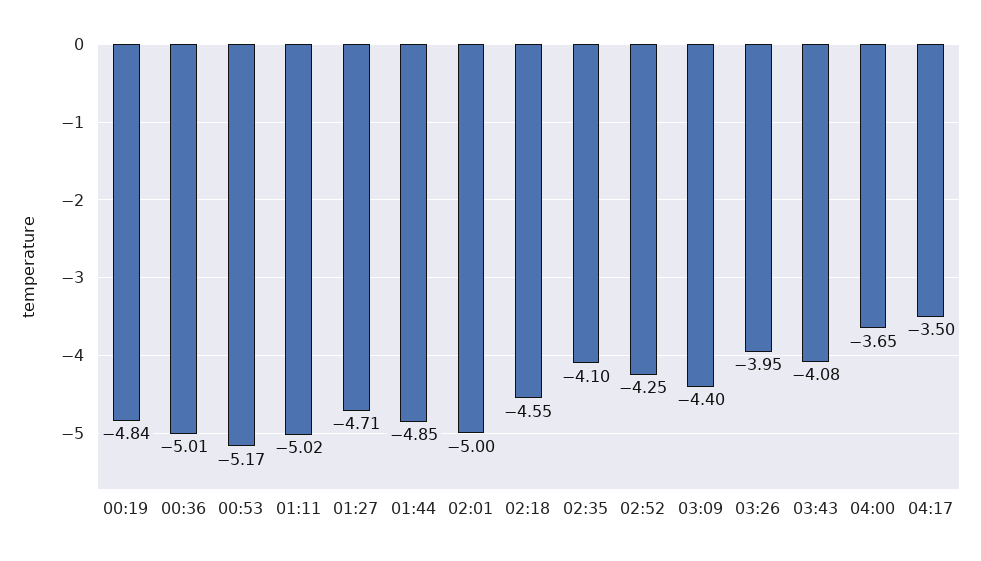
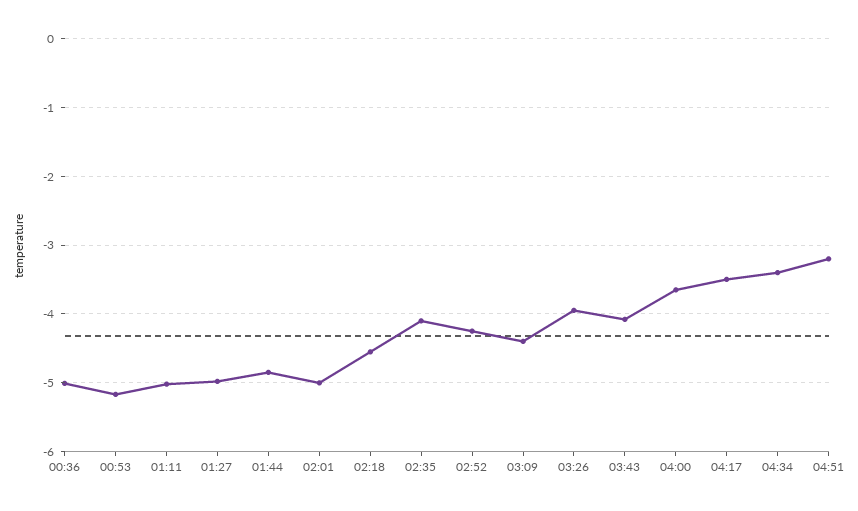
00:19: -4.84 -> none
01:27: -4.71 -> -5
04:34: none -> -3.4
04:51: none -> -3.2

